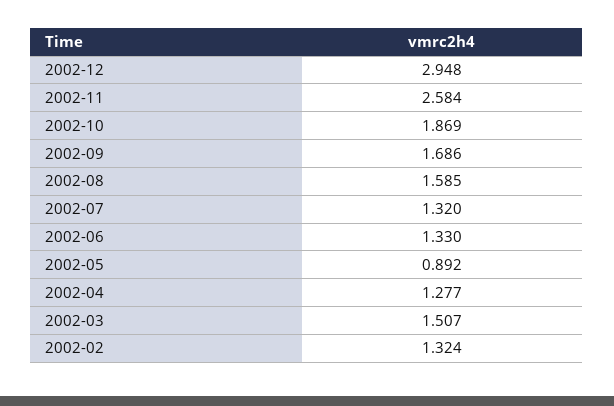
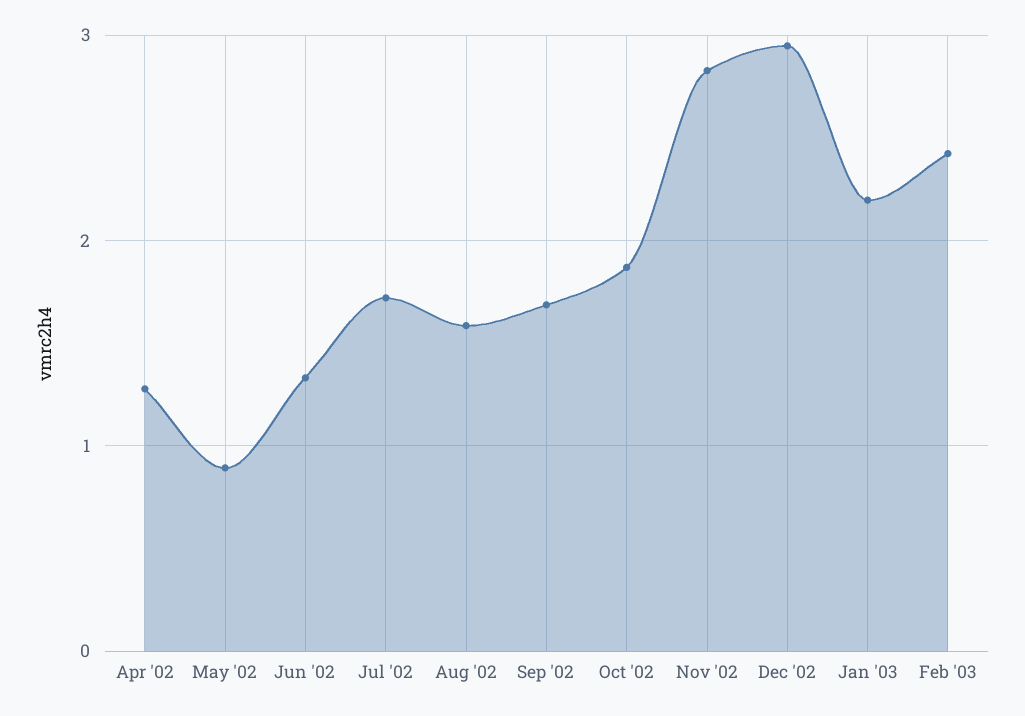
2002-11: 2.584 -> 2.8
2002-07: 1.32 -> 1.7
2002-03: 1.507 -> none
2002-02: 1.324 -> none
Jan '03: none -> 2.2
Feb '03: none -> 2.4

